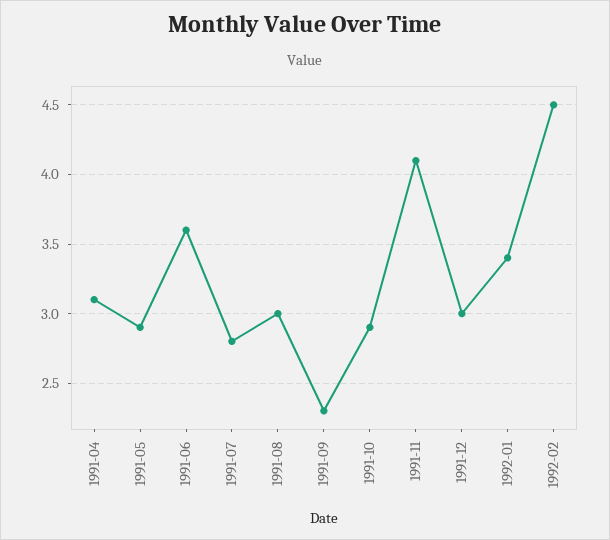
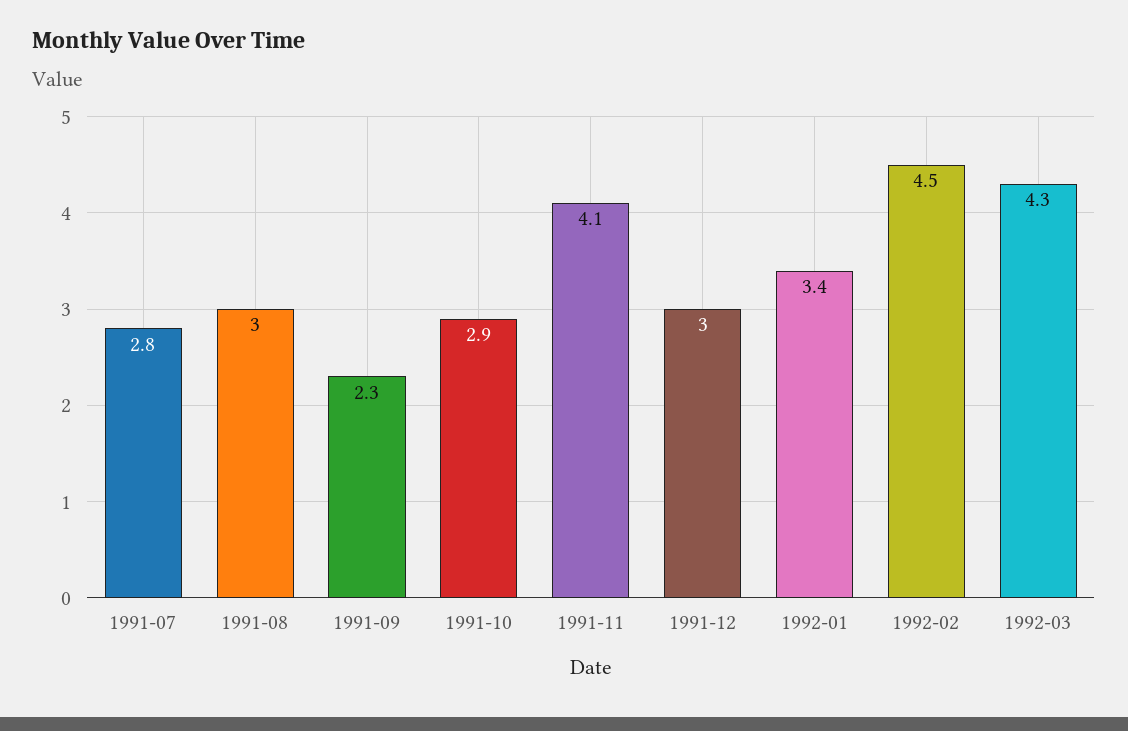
1991-04: 3.1 -> none
1991-05: 2.9 -> none
1991-06: 3.6 -> none
1992-03: none -> 4.3

